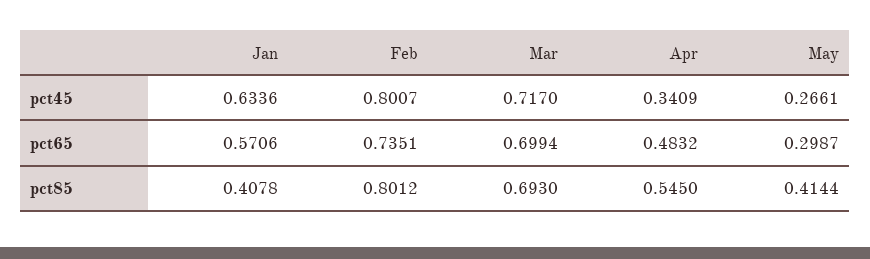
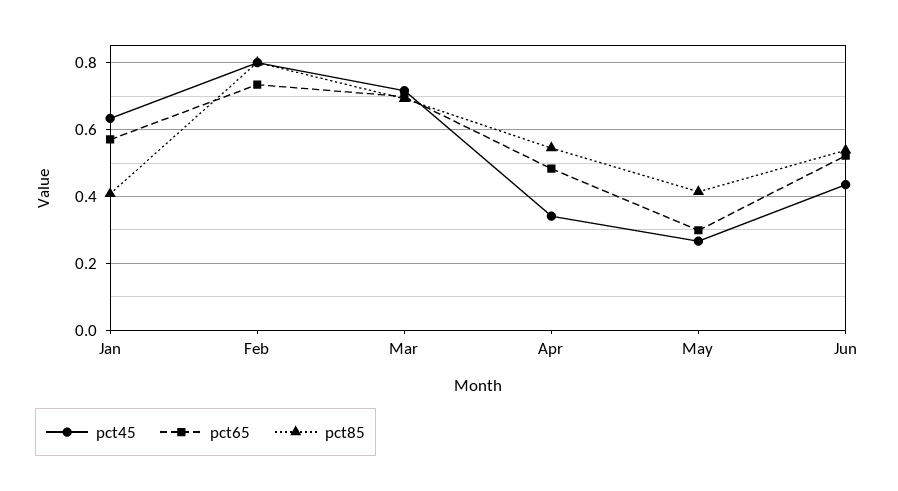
pct45, Jun: none -> 0.44
pct65, Jun: none -> 0.52
pct85, Jun: none -> 0.54

